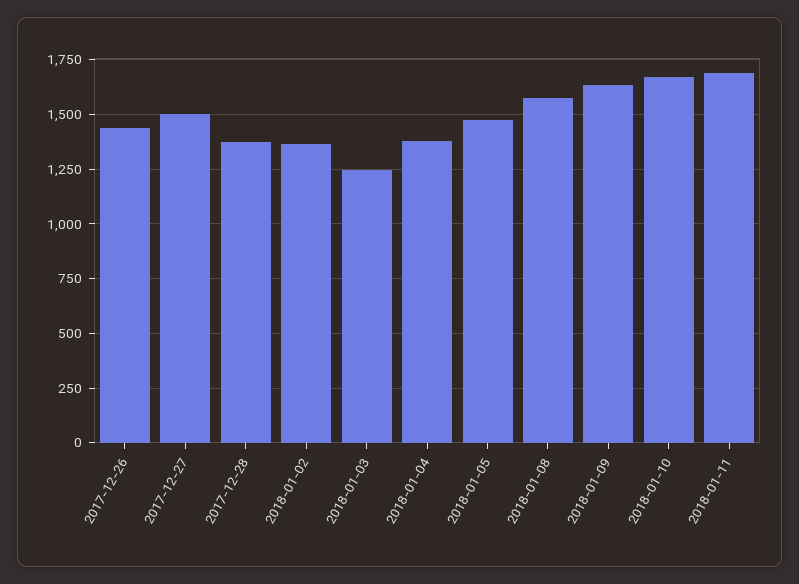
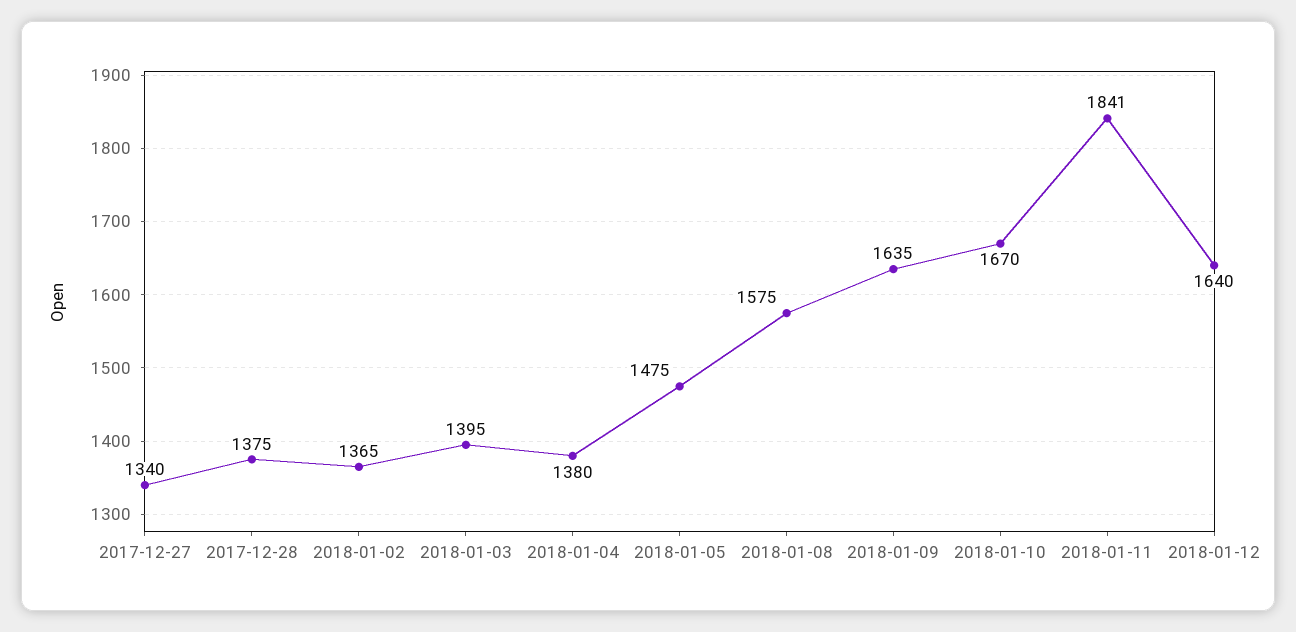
2017-12-26: 1450 -> none
2017-12-27: 1500 -> 1340
2018-01-03: 1250 -> 1395
2018-01-11: 1700 -> 1841
2018-01-12: none -> 1640

